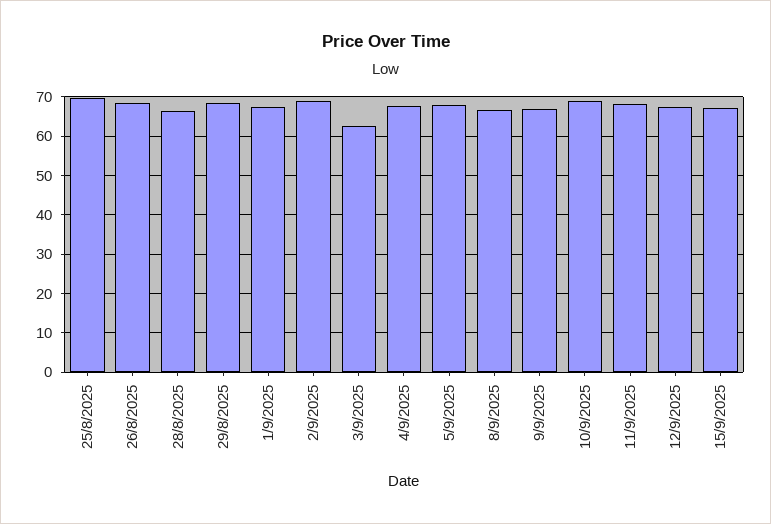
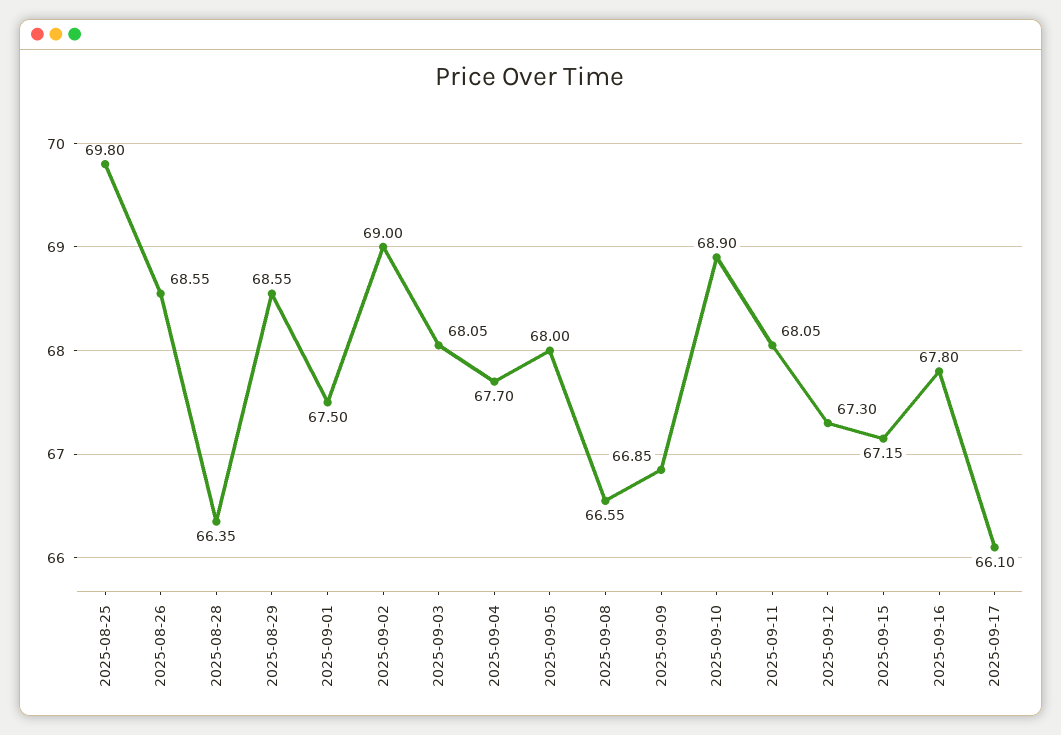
3/9/2025: 62 -> 68.05
2025-09-16: none -> 67.8
2025-09-17: none -> 66.1

